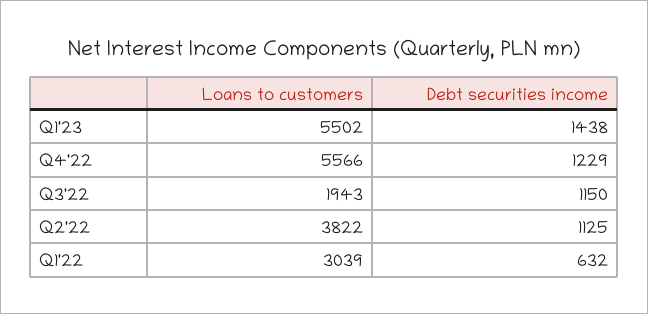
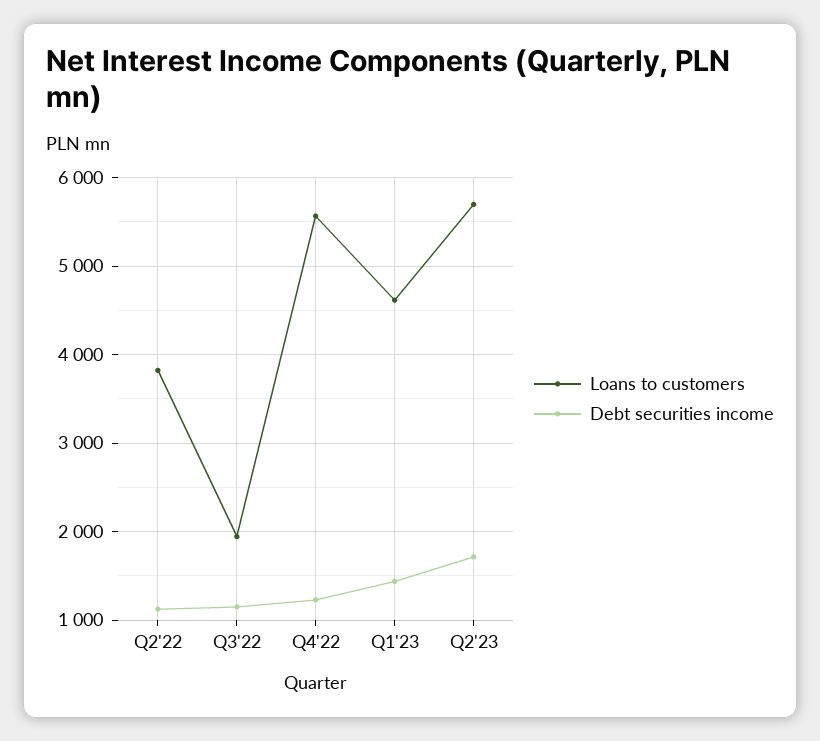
Loans to customers, Q1'23: 5502 -> 4600
Loans to customers, Q1'22: 3039 -> none
Debt securities income, Q1'22: 632 -> none
Loans to customers, Q2'23: none -> 5700
Debt securities income, Q2'23: none -> 1700

